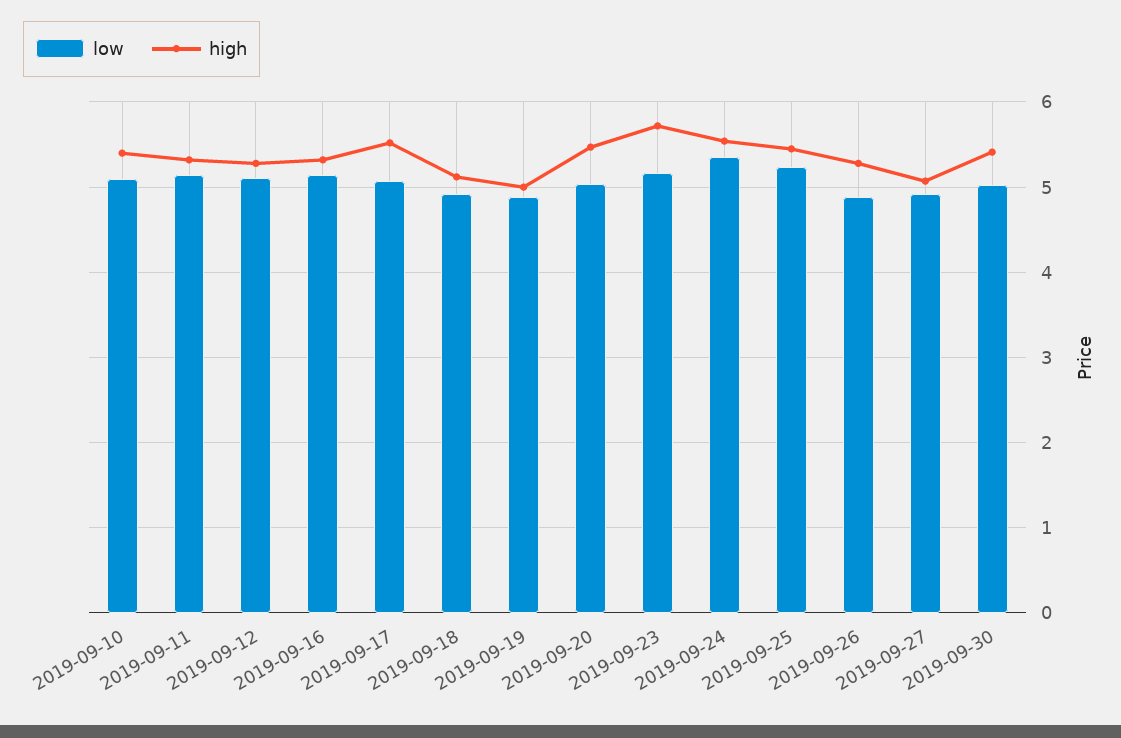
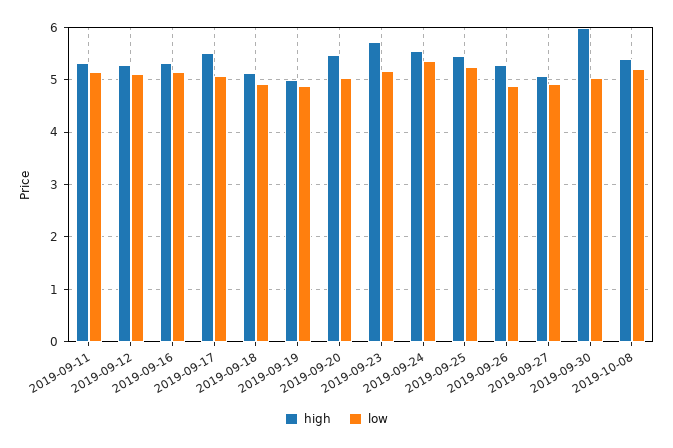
low, 2019-09-10: 5.1 -> none
high, 2019-09-10: 5.4 -> none
high, 2019-09-30: 5.4 -> 6
high, 2019-10-08: none -> 5.4
low, 2019-10-08: none -> 5.2

